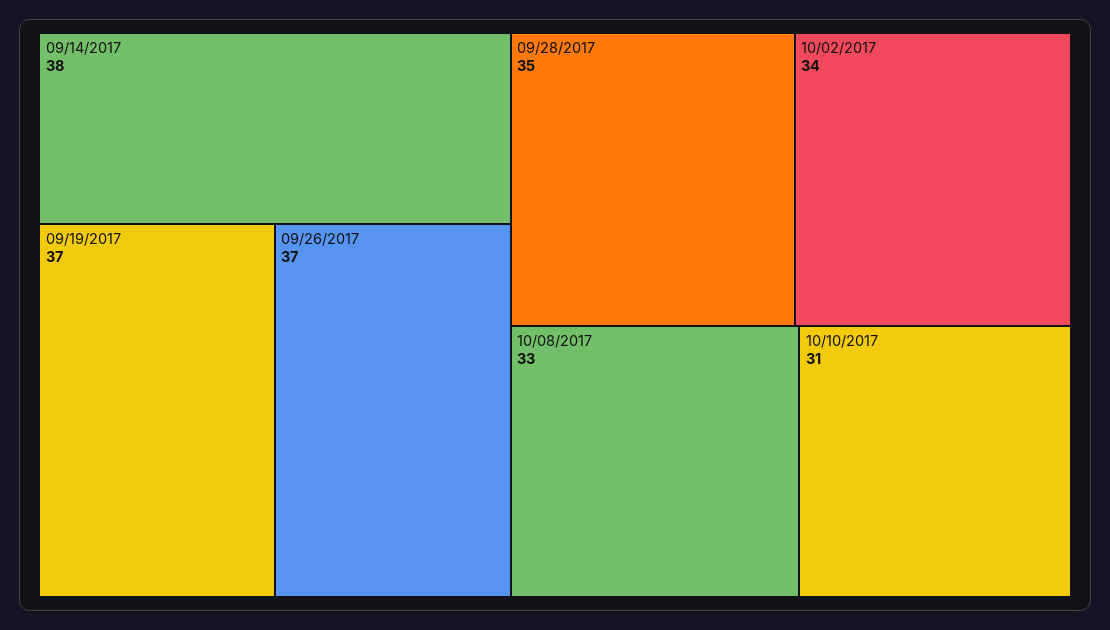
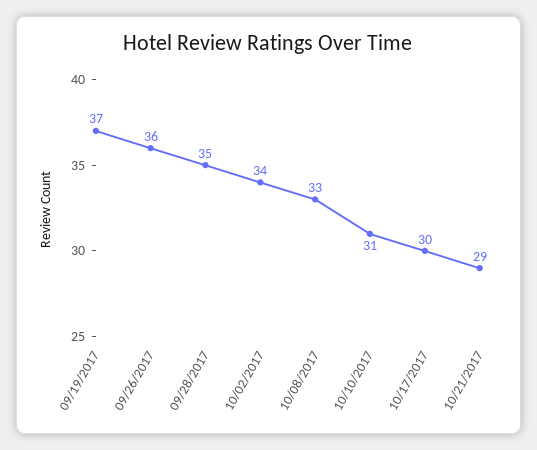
09/14/2017: 38 -> none
09/26/2017: 37 -> 36
10/17/2017: none -> 30
10/21/2017: none -> 29

